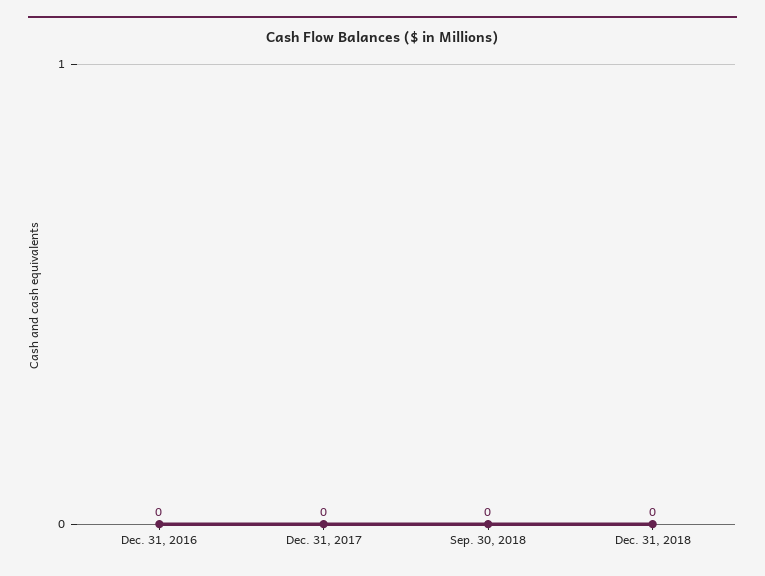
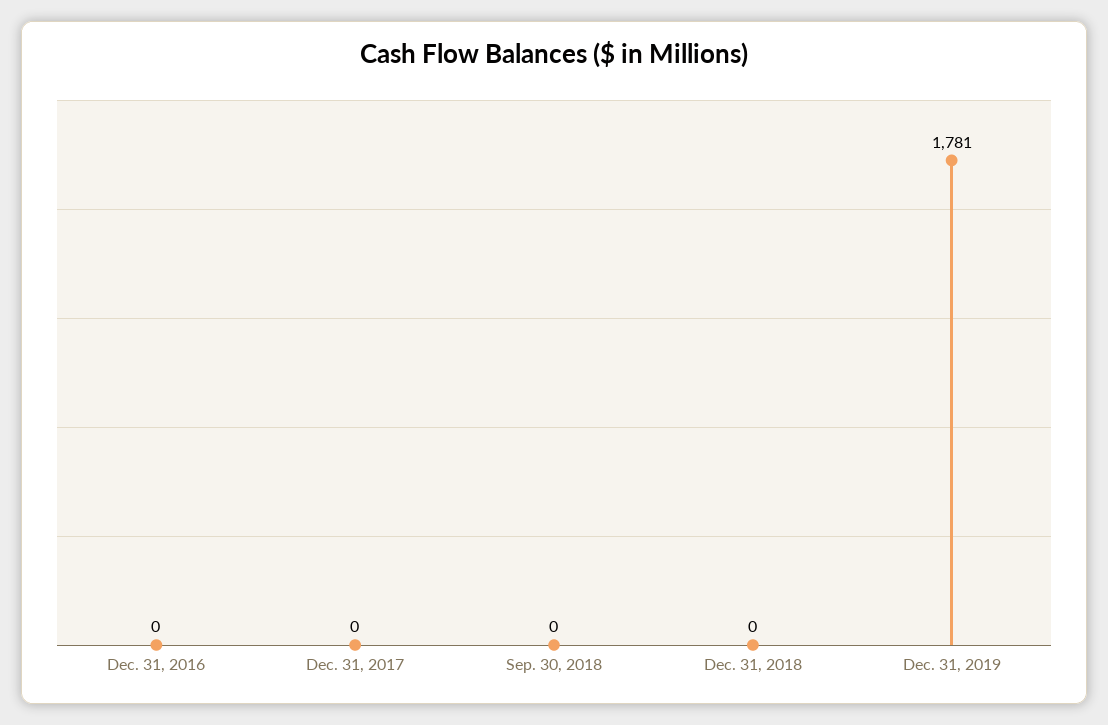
Dec. 31, 2019: none -> 1781

